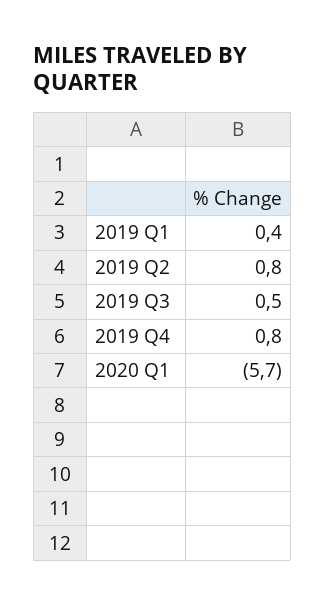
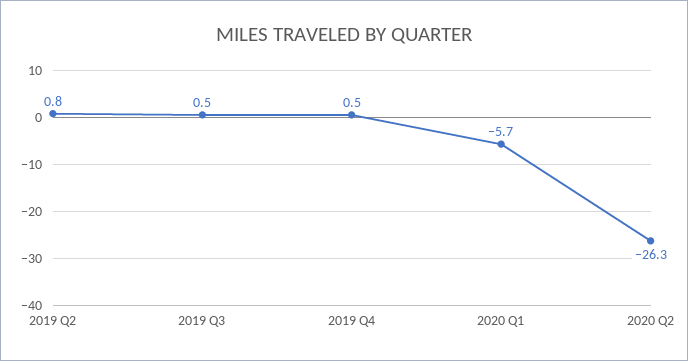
2019 Q1: 0.4 -> none
2019 Q4: 0.8 -> 0.5
2020 Q2: none -> -26.3

